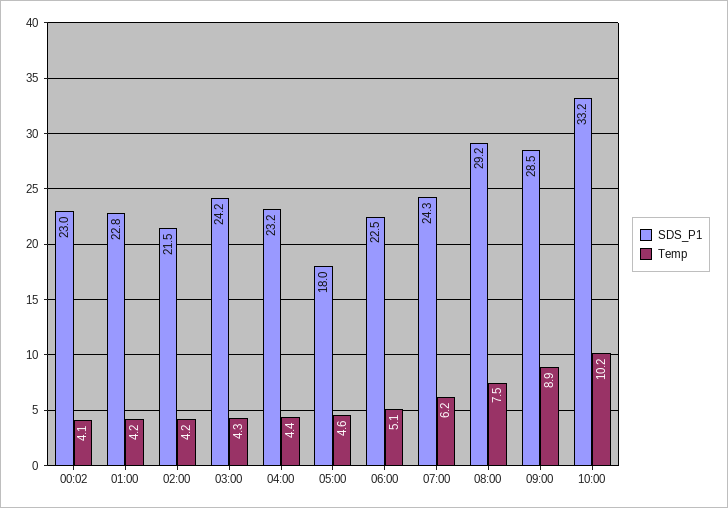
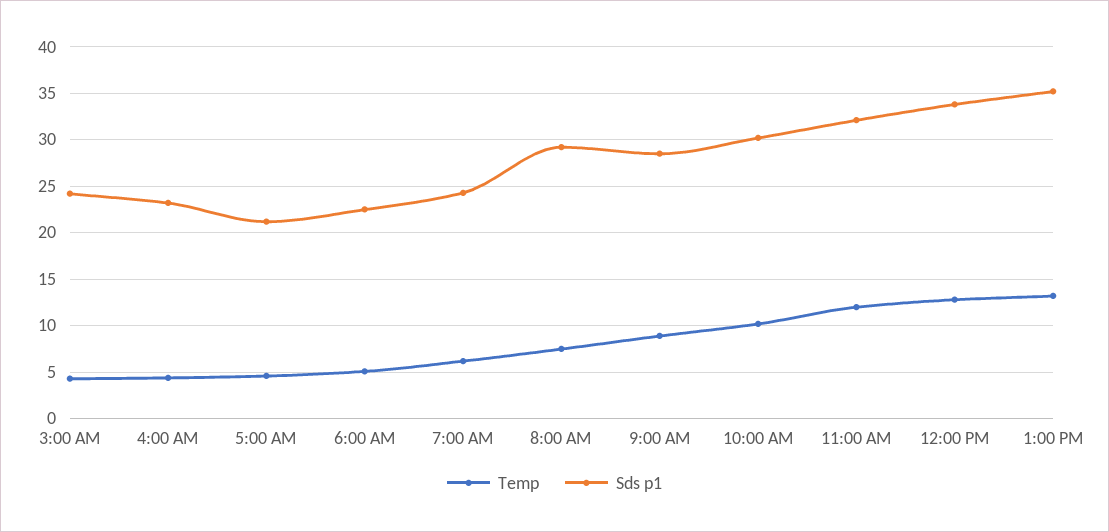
SDS_P1, 00:02: 23 -> none
Temp, 00:02: 4.1 -> none
SDS_P1, 01:00: 22.8 -> none
Temp, 01:00: 4.2 -> none
SDS_P1, 02:00: 21.5 -> none
Temp, 02:00: 4.2 -> none
SDS_P1, 05:00: 18 -> 21
SDS_P1, 10:00: 33.2 -> 30
Temp, 11:00 AM: none -> 12
SDS_P1, 11:00 AM: none -> 32
Temp, 12:00 PM: none -> 13
SDS_P1, 12:00 PM: none -> 34
Temp, 1:00 PM: none -> 13
SDS_P1, 1:00 PM: none -> 35

